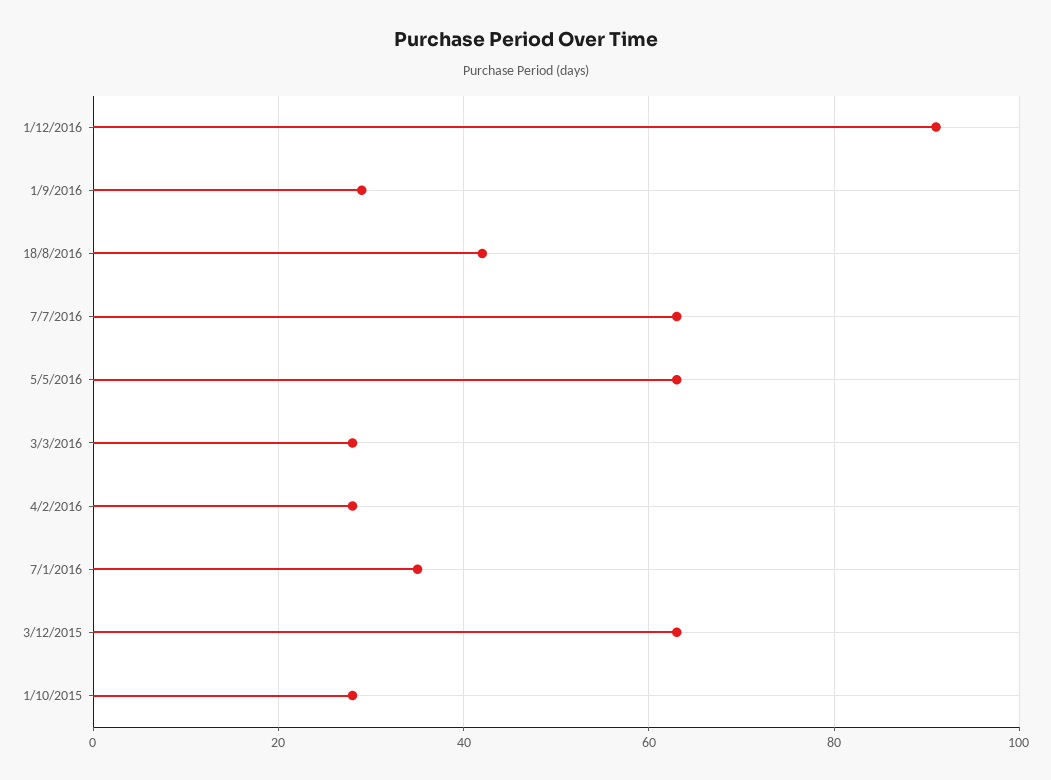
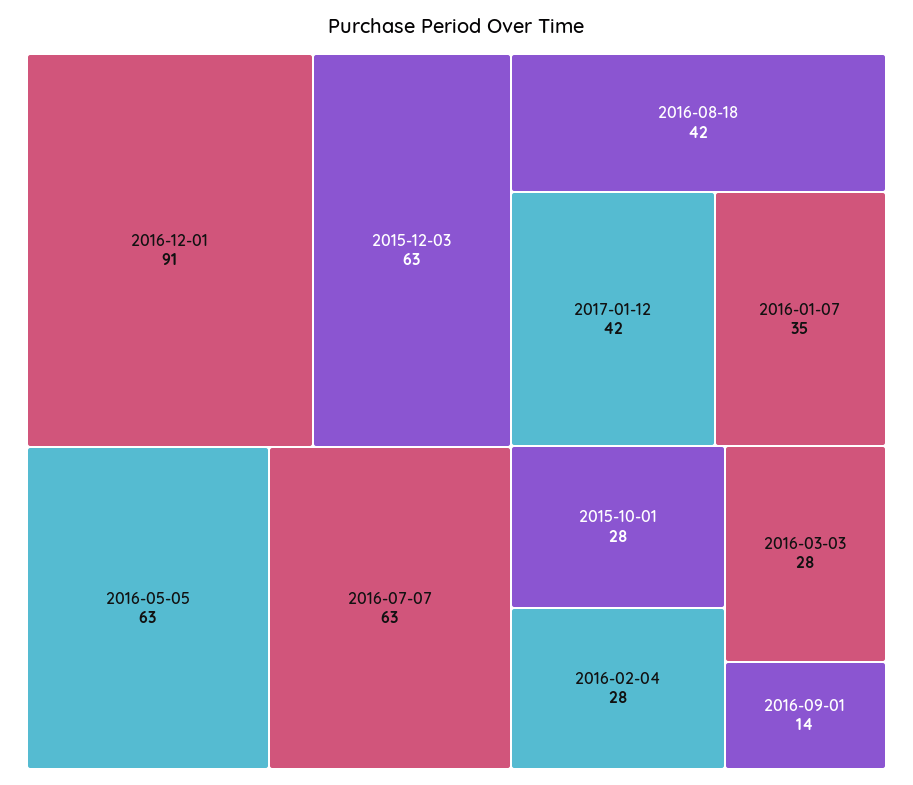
1/9/2016: 30 -> 14
2017-01-12: none -> 42

